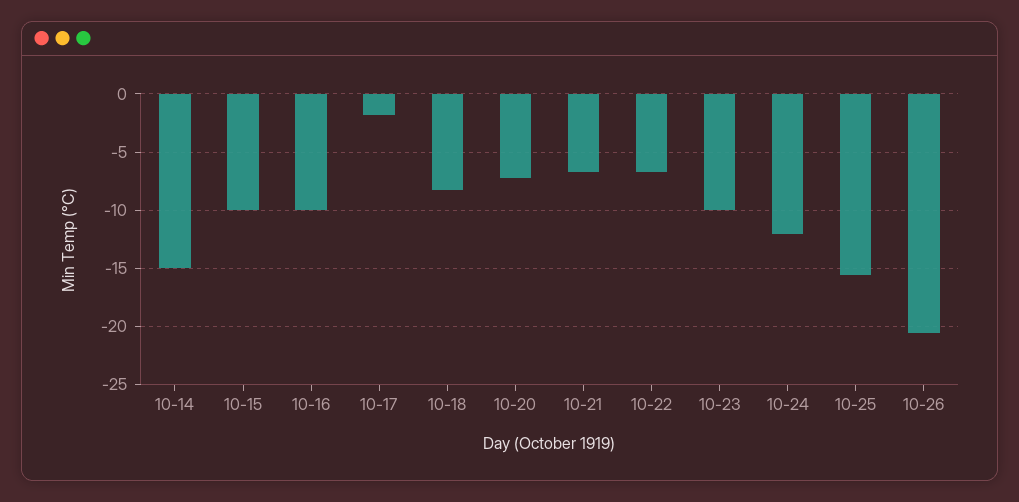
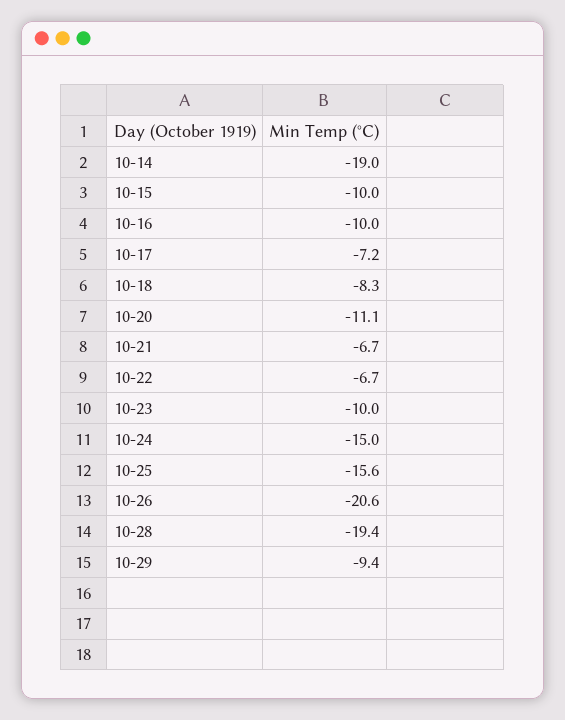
10-14: -15 -> -19
10-17: -2 -> -7.2
10-20: -7 -> -11.1
10-24: -12 -> -15
10-28: none -> -19.4
10-29: none -> -9.4

